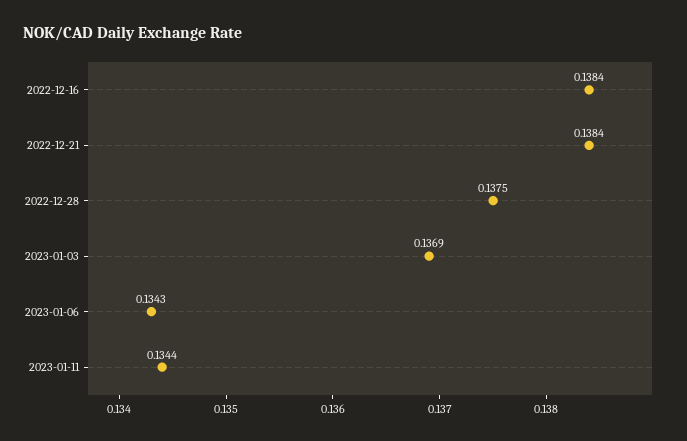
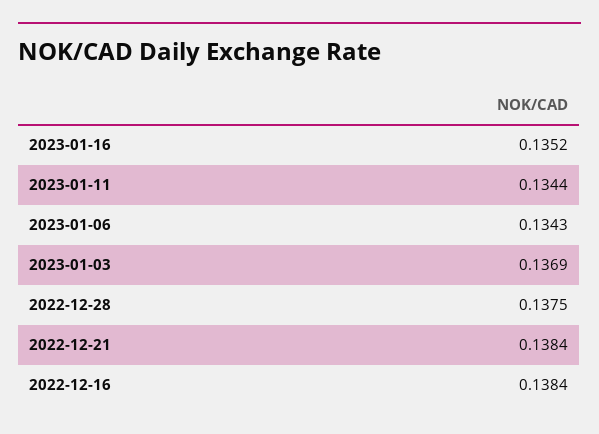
2023-01-16: none -> 0.1352

